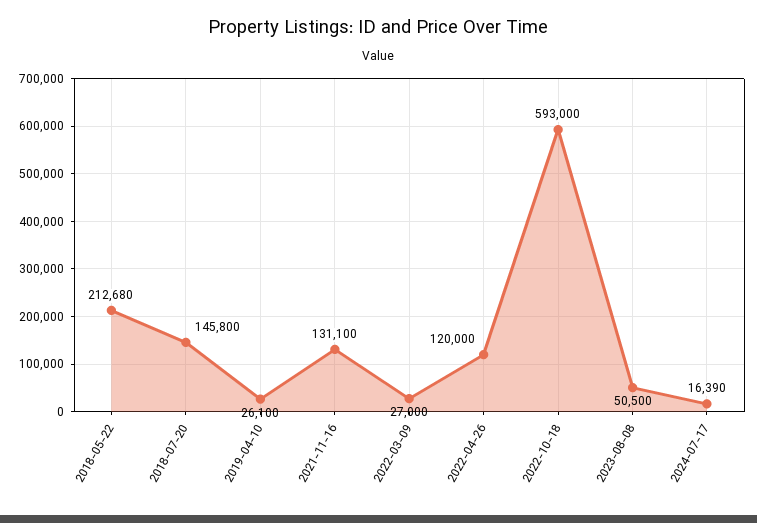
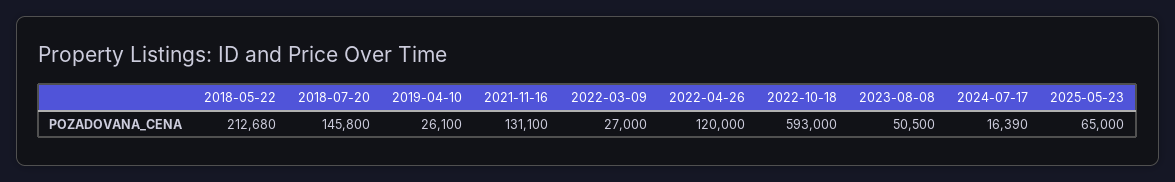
2025-05-23: none -> 65000

